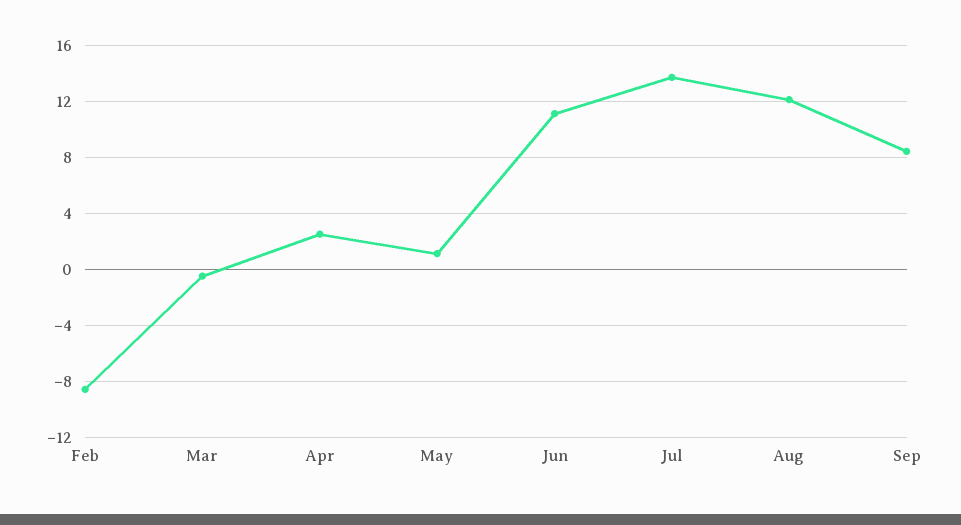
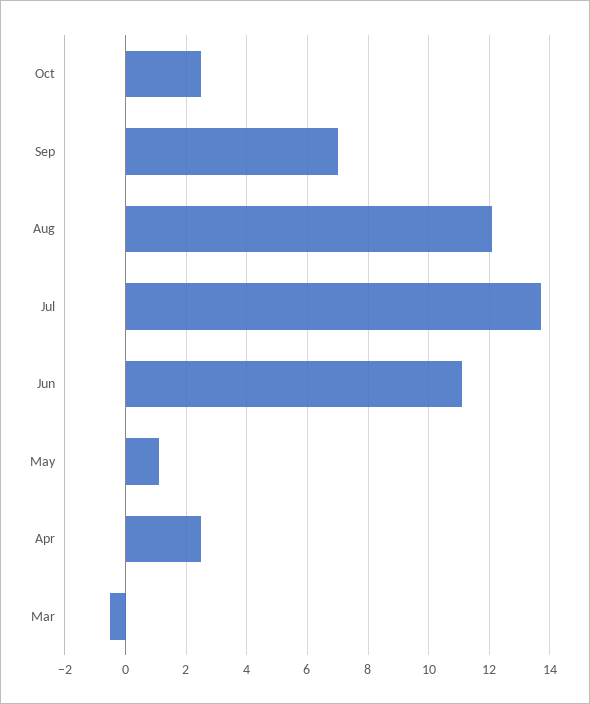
Feb: -8.5 -> none
Sep: 8.5 -> 7
Oct: none -> 2.5

